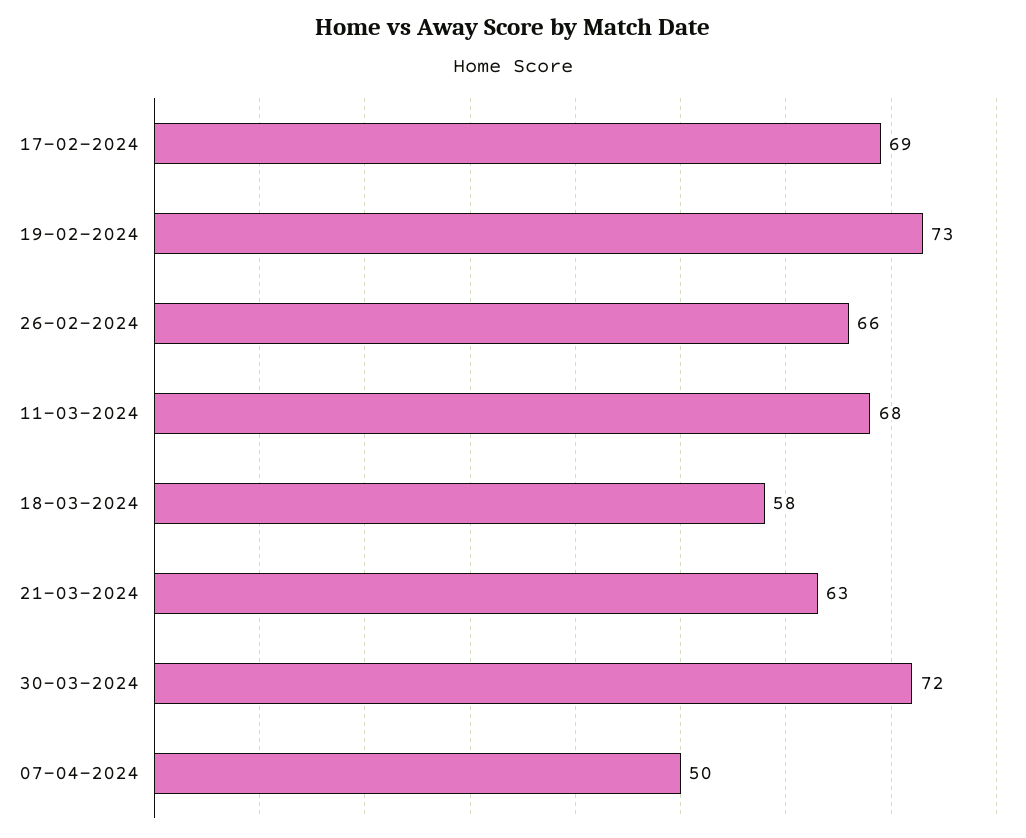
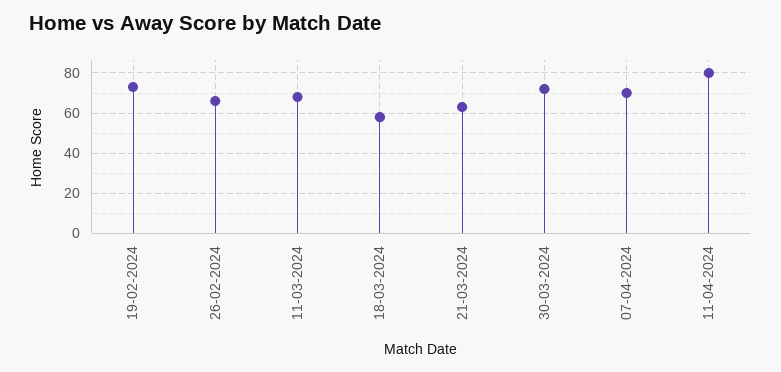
17-02-2024: 69 -> none
07-04-2024: 50 -> 70
11-04-2024: none -> 80

